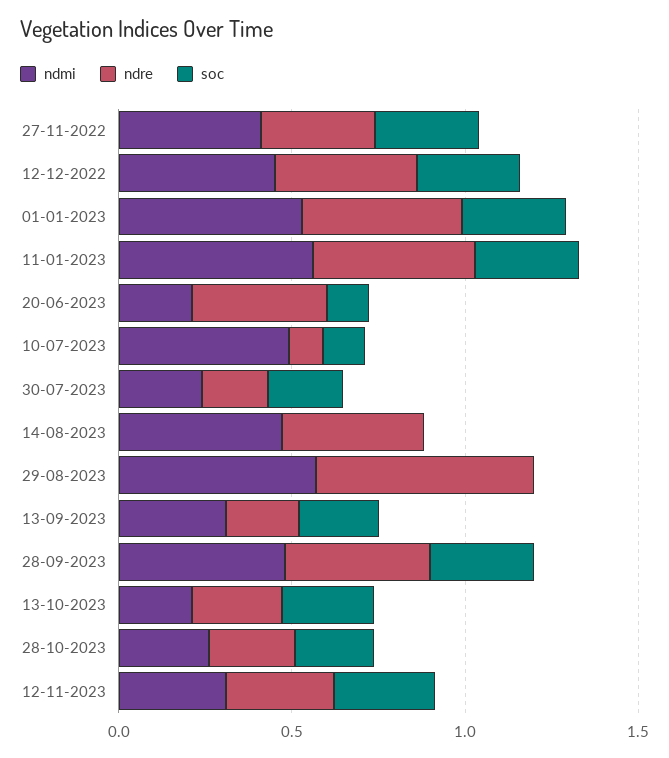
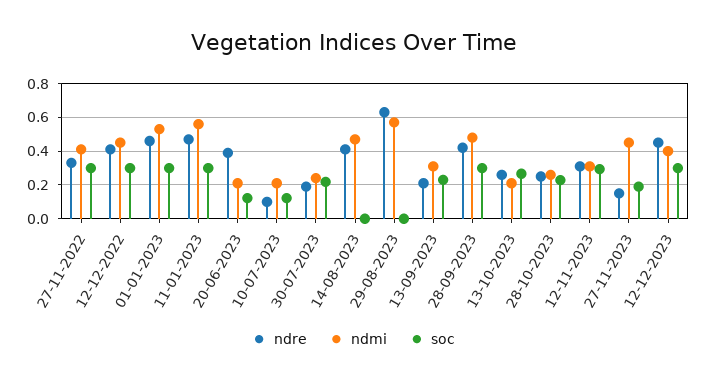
ndmi, 10-07-2023: 0.5 -> 0.2
ndre, 27-11-2023: none -> 0.15
ndmi, 27-11-2023: none -> 0.45
soc, 27-11-2023: none -> 0.2
ndre, 12-12-2023: none -> 0.45
ndmi, 12-12-2023: none -> 0.4
soc, 12-12-2023: none -> 0.3

